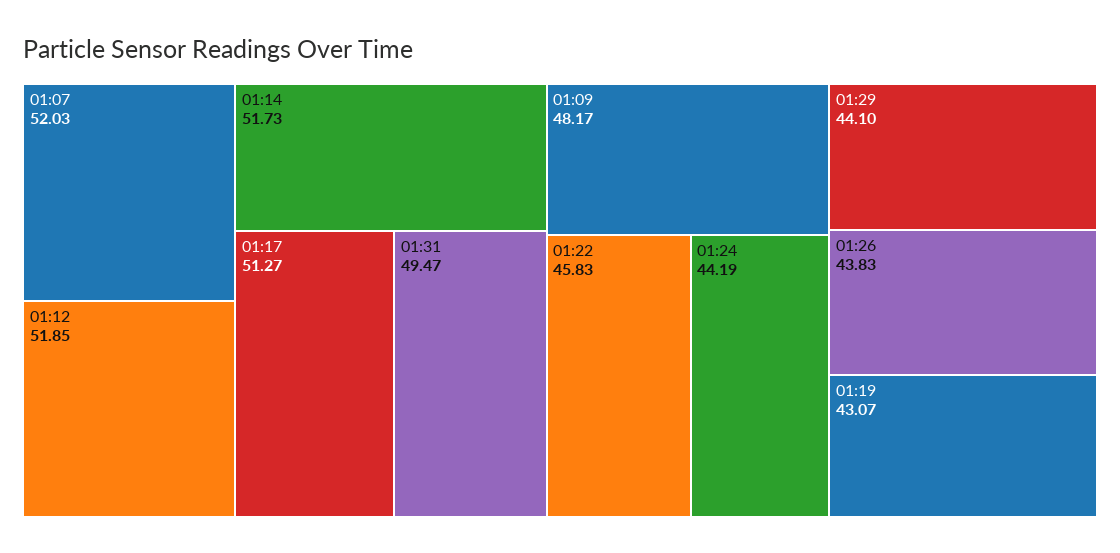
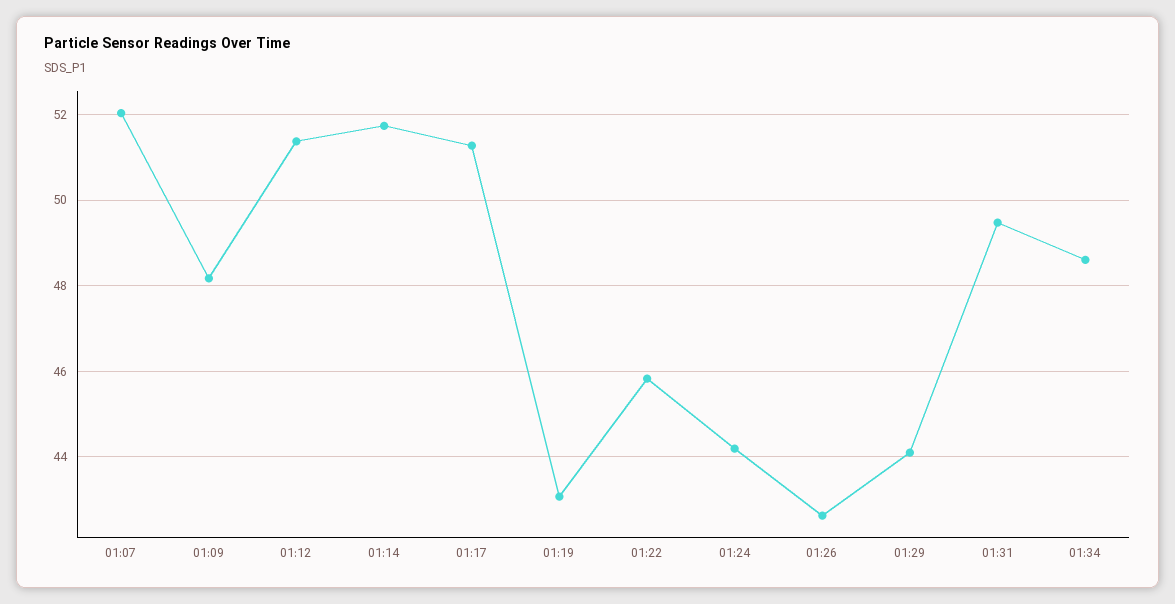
01:12: 51.85 -> 51.4
01:26: 43.83 -> 42.6
01:34: none -> 48.6

